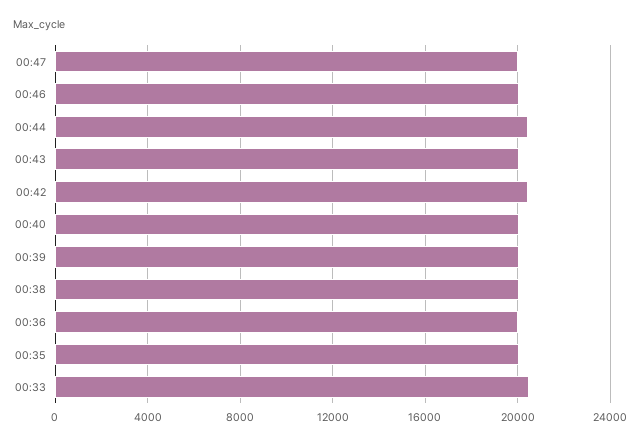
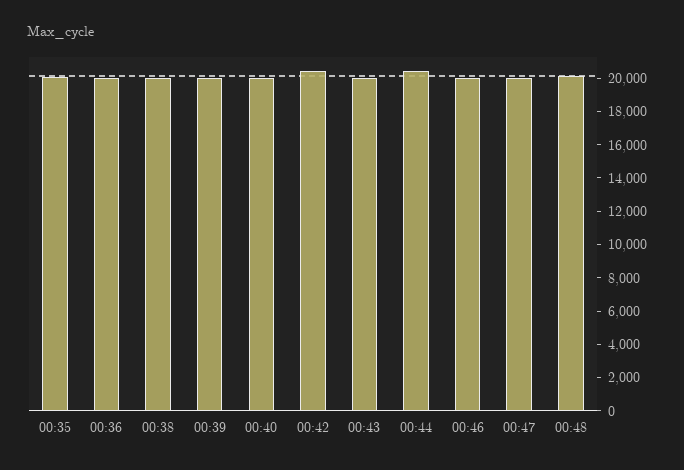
00:33: 20500 -> none
00:48: none -> 20000

